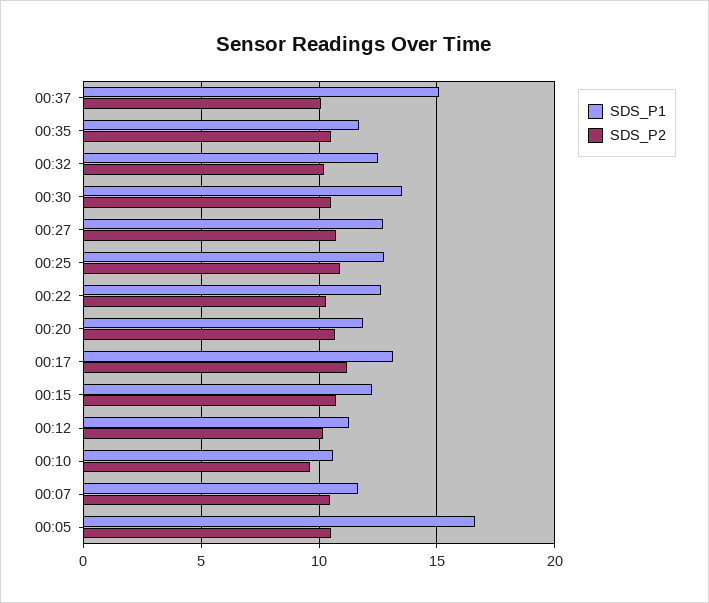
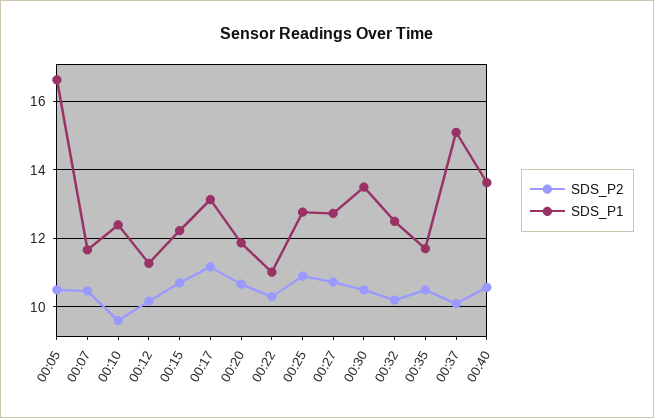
SDS_P1, 00:22: 12.5 -> 11
SDS_P1, 00:10: 10.5 -> 12.4
SDS_P2, 00:40: none -> 10.6
SDS_P1, 00:40: none -> 13.6

